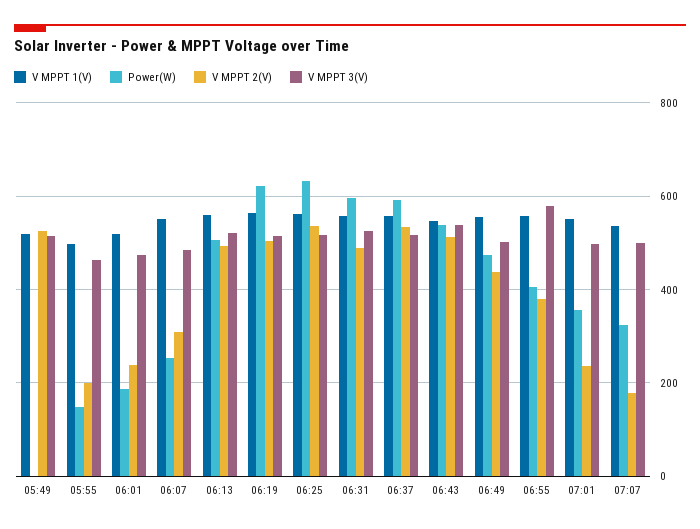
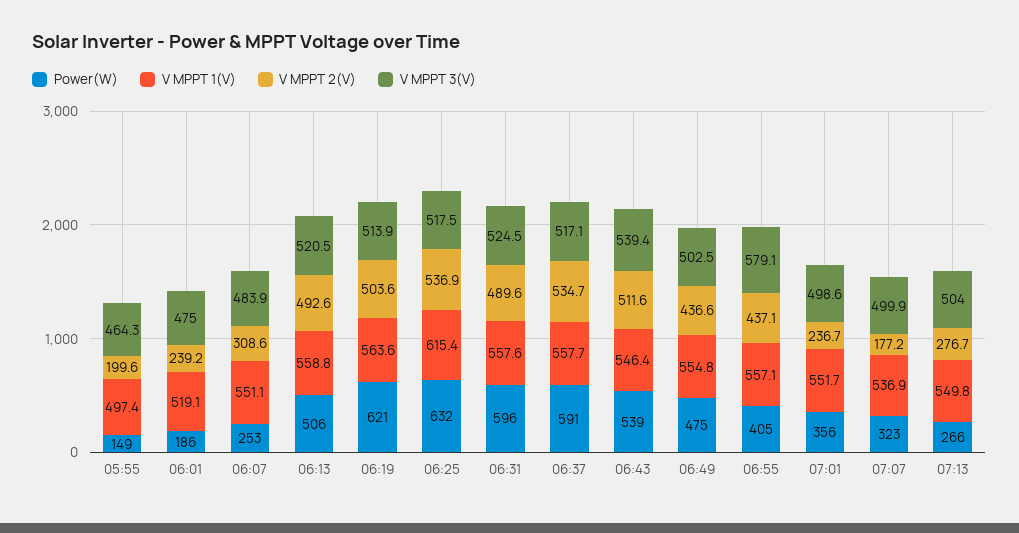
V MPPT 1(V), 05:49: 520 -> none
Power(W), 05:49: 0 -> none
V MPPT 2(V), 05:49: 520 -> none
V MPPT 3(V), 05:49: 520 -> none
V MPPT 1(V), 06:25: 560 -> 615.4
V MPPT 2(V), 06:55: 380 -> 437.1
Power(W), 07:13: none -> 266
V MPPT 1(V), 07:13: none -> 549.8
V MPPT 2(V), 07:13: none -> 276.7
V MPPT 3(V), 07:13: none -> 504

